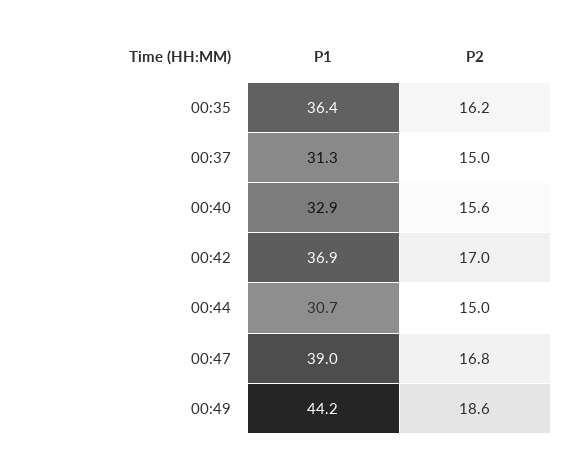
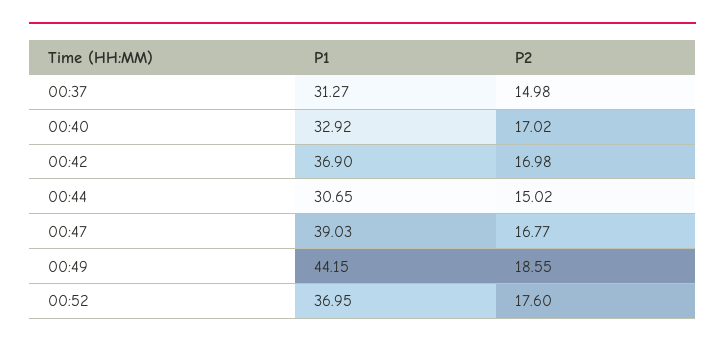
P1, 00:35: 36.4 -> none
P2, 00:35: 16.2 -> none
P2, 00:40: 15.6 -> 17.02
P1, 00:52: none -> 36.95
P2, 00:52: none -> 17.6

